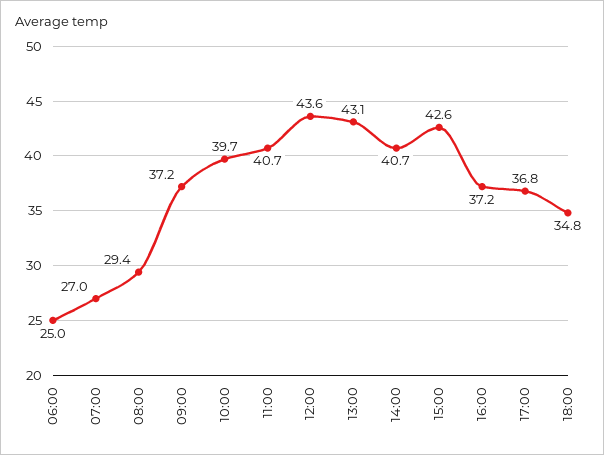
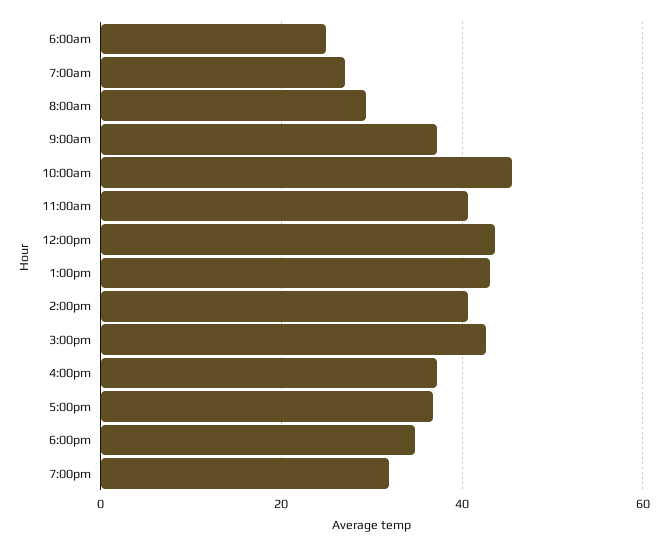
10:00: 39.7 -> 46
7:00pm: none -> 32

